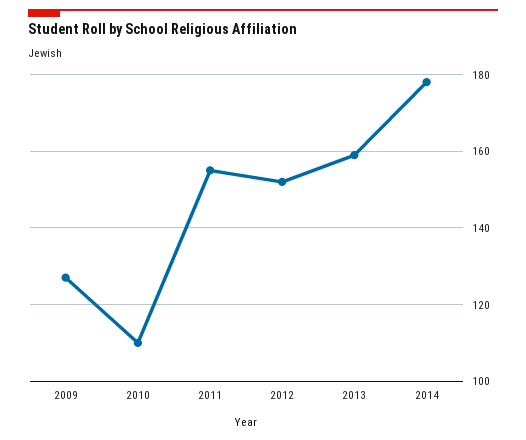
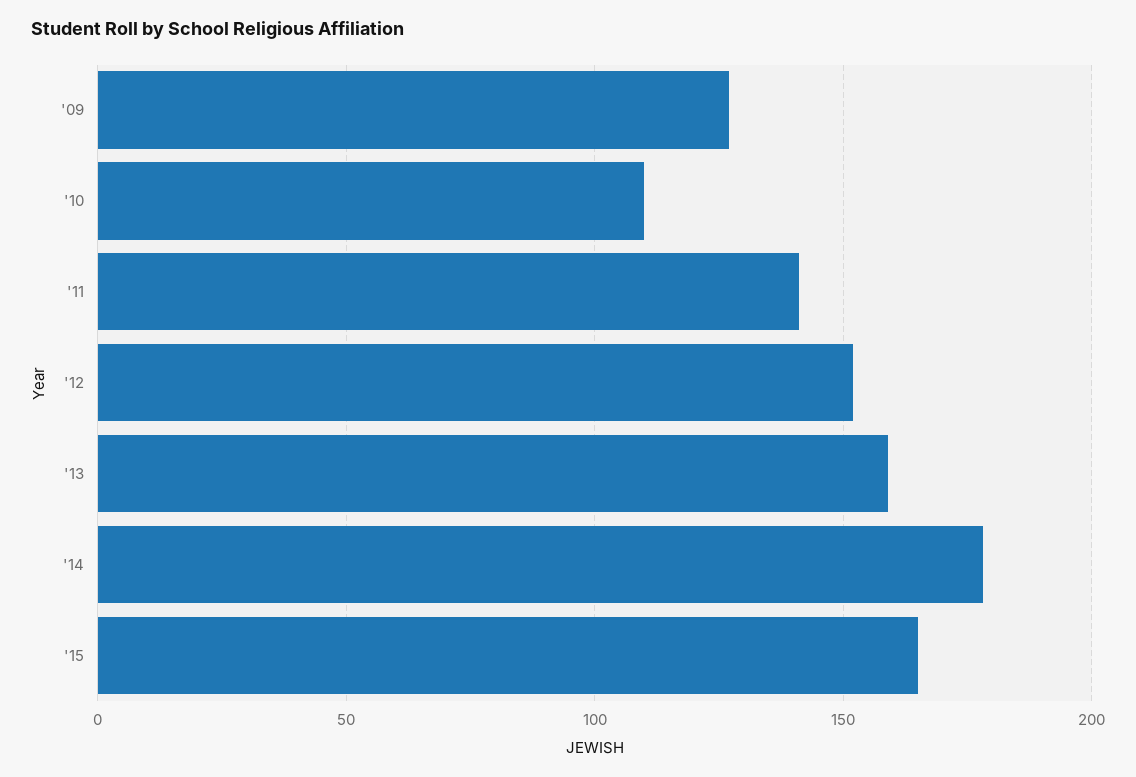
2011: 155 -> 140
'15: none -> 165

